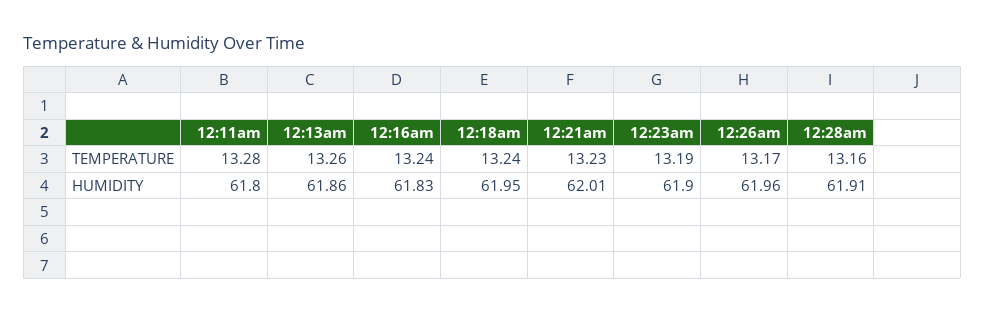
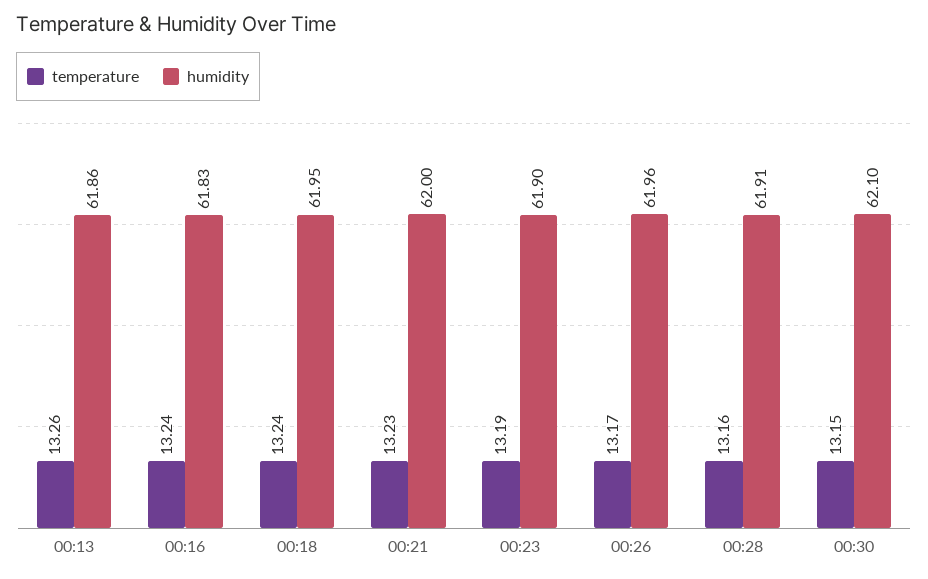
TEMPERATURE, 12:11am: 13.28 -> none
HUMIDITY, 12:11am: 61.8 -> none
HUMIDITY, 12:21am: 62.01 -> 62
TEMPERATURE, 00:30: none -> 13.15
HUMIDITY, 00:30: none -> 62.1

